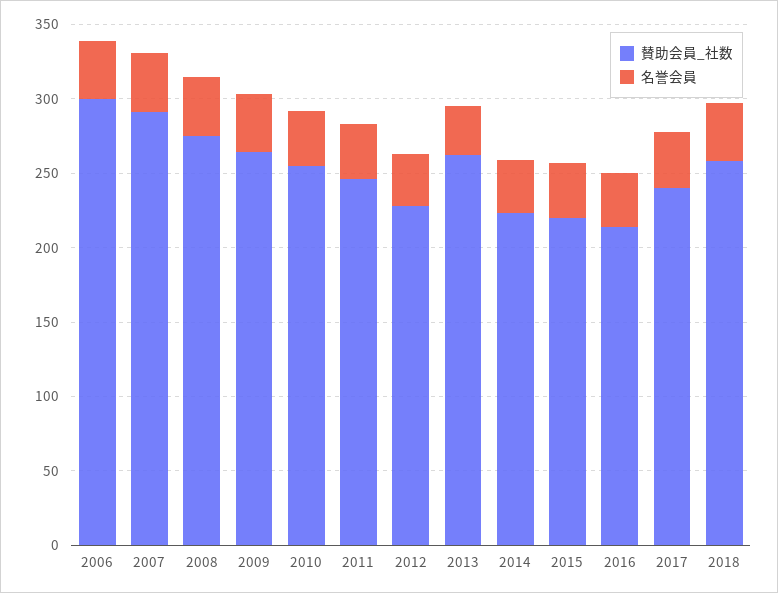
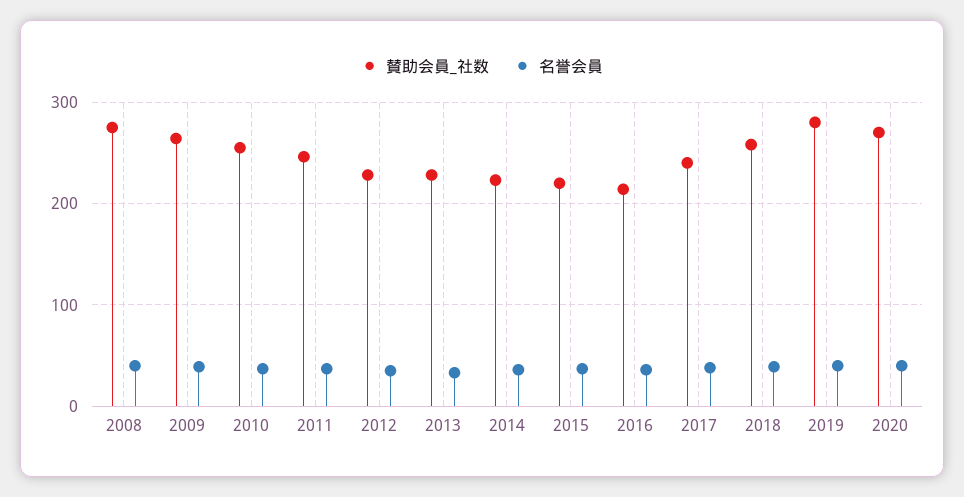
賛助会員_社数, 2006: 300 -> none
名誉会員, 2006: 40 -> none
賛助会員_社数, 2007: 290 -> none
名誉会員, 2007: 40 -> none
賛助会員_社数, 2013: 260 -> 230
賛助会員_社数, 2019: none -> 280
名誉会員, 2019: none -> 40
賛助会員_社数, 2020: none -> 270
名誉会員, 2020: none -> 40

